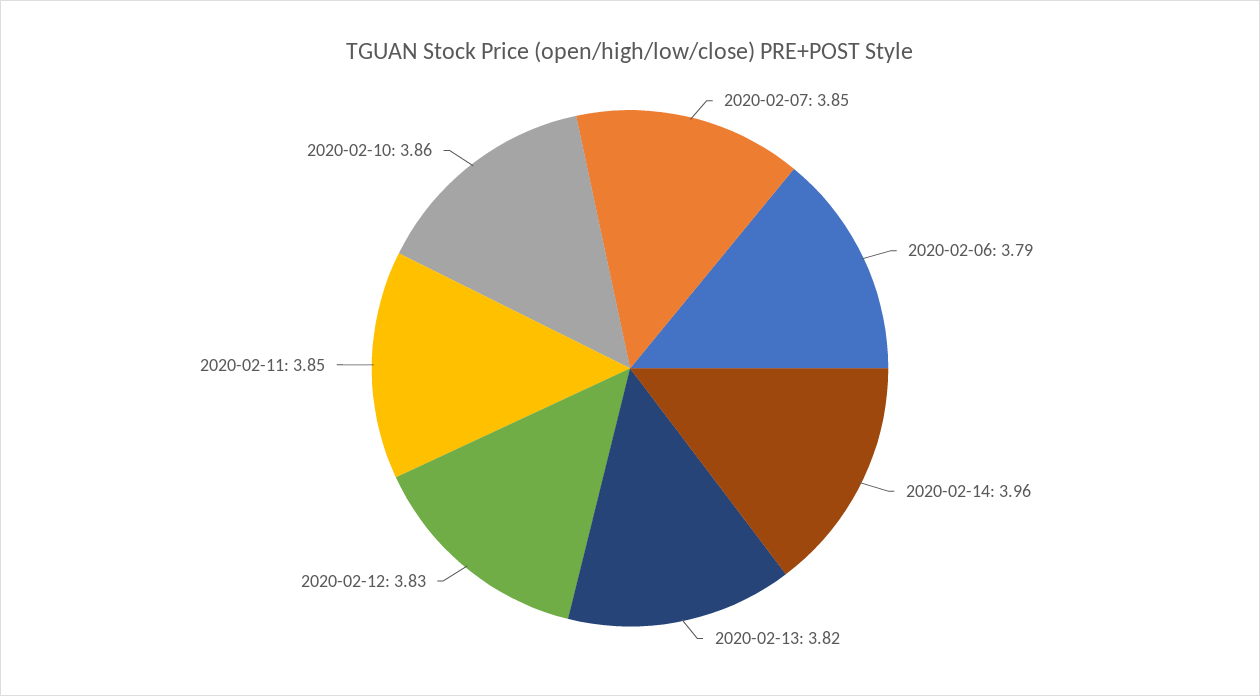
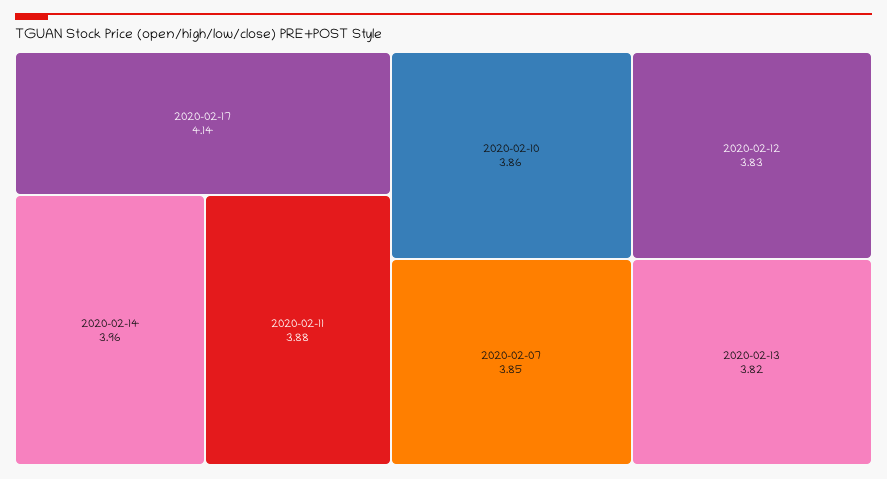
2020-02-06: 3.79 -> none
2020-02-11: 3.85 -> 3.88
2020-02-17: none -> 4.14

